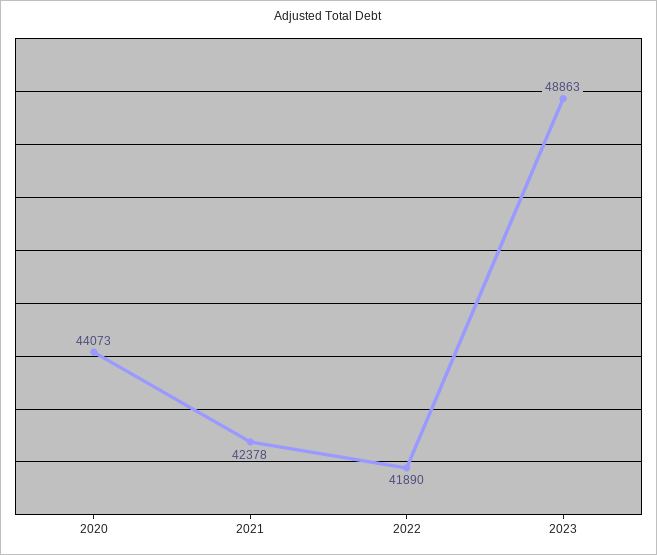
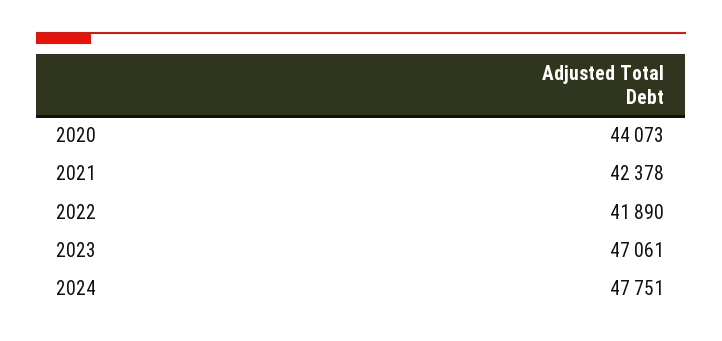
2023: 48863 -> 47061
2024: none -> 47751

